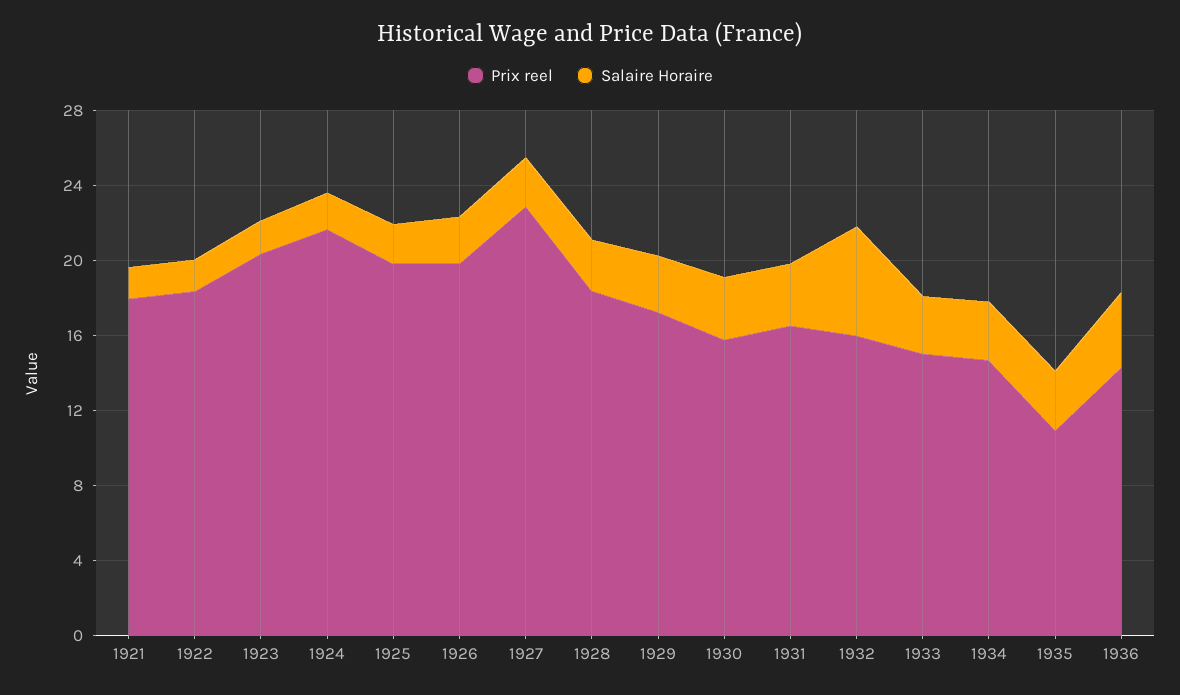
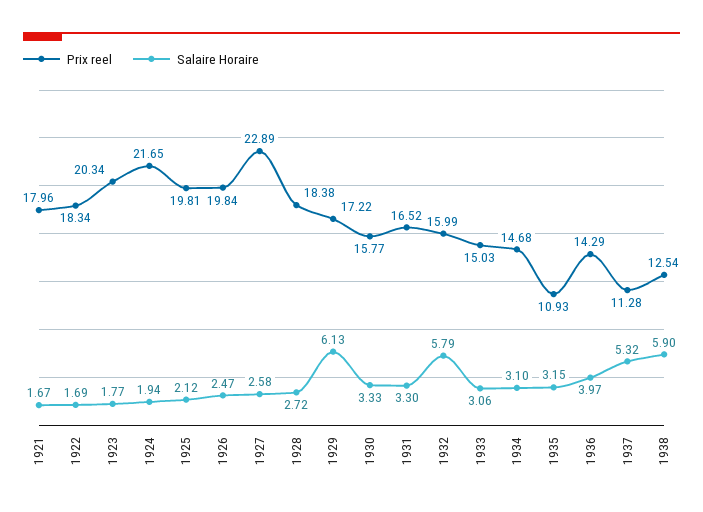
Salaire Horaire, 1929: 3 -> 6.13
Prix reel, 1937: none -> 11.28
Salaire Horaire, 1937: none -> 5.32
Prix reel, 1938: none -> 12.54
Salaire Horaire, 1938: none -> 5.9

